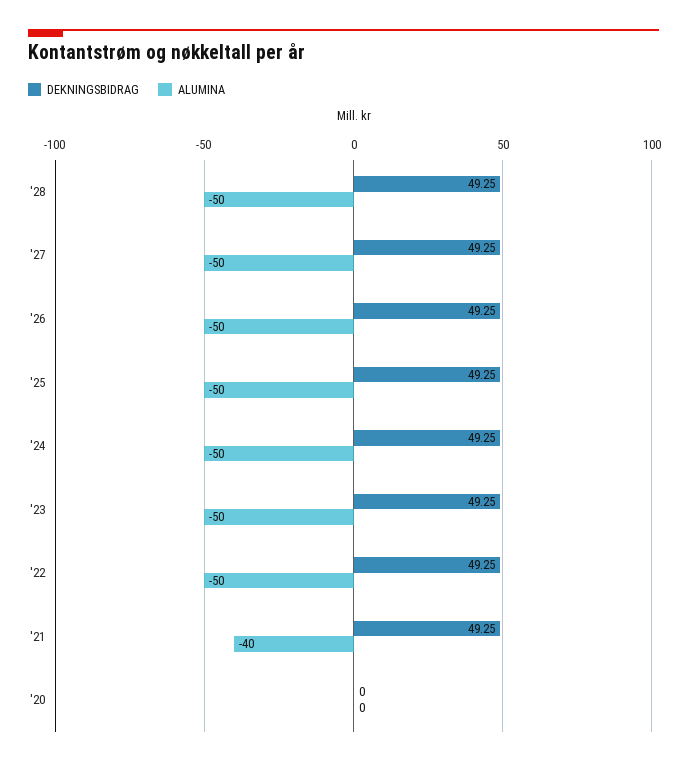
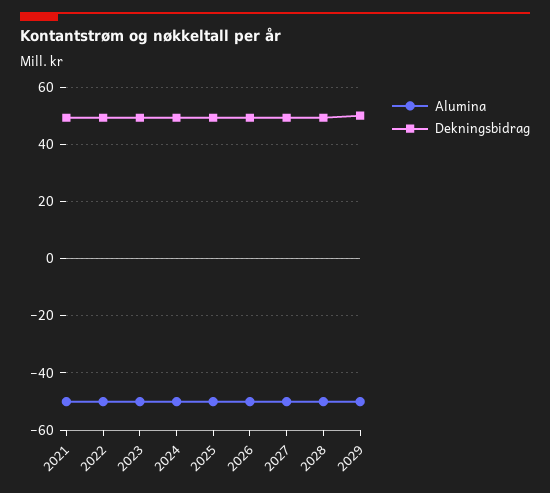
ALUMINA, '21: -40 -> -50
DEKNINGSBIDRAG, '20: 0 -> none
ALUMINA, '20: 0 -> none
ALUMINA, 2029: none -> -50
DEKNINGSBIDRAG, 2029: none -> 50

